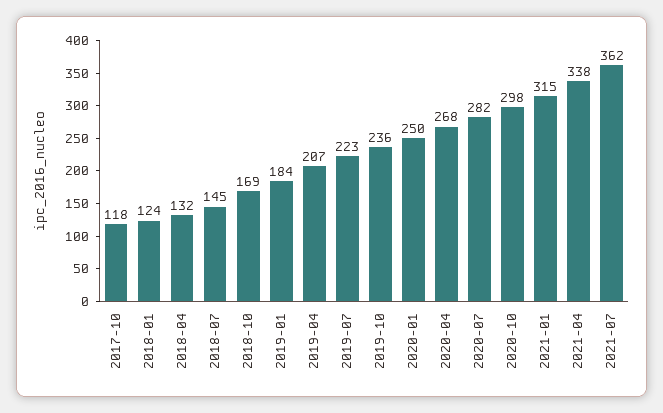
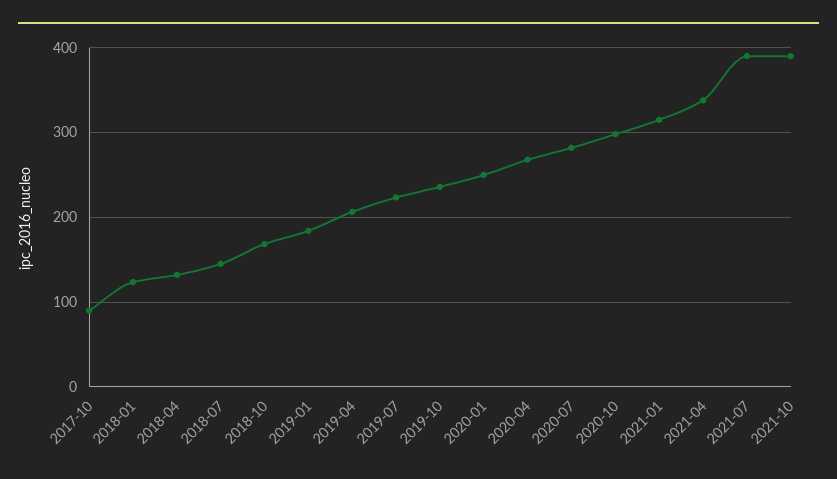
2017-10: 118 -> 90
2021-07: 362 -> 390
2021-10: none -> 390

